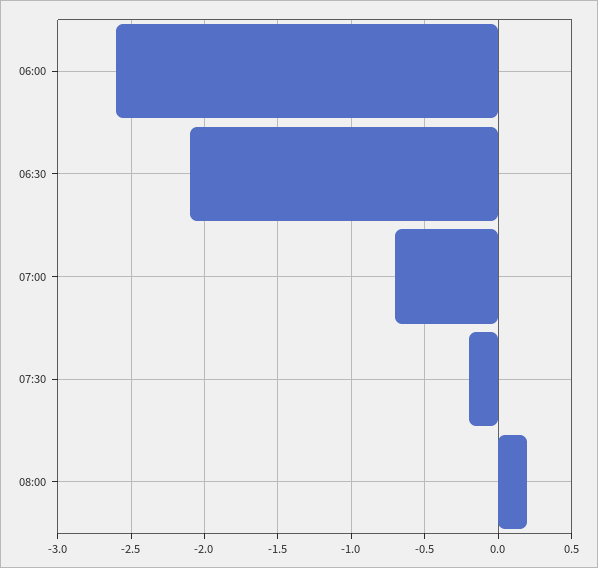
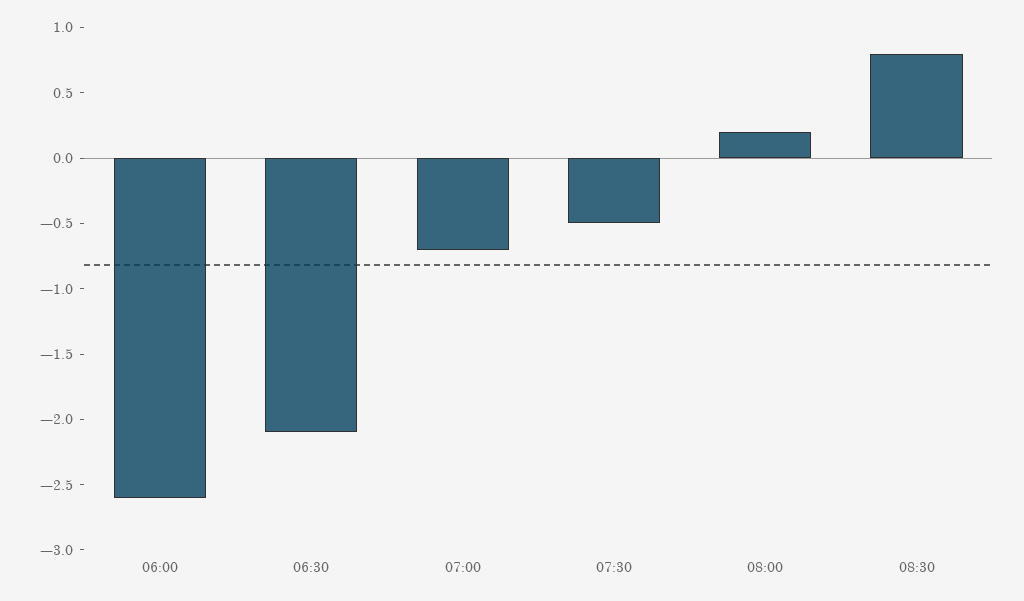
07:30: -0.2 -> -0.5
08:30: none -> 0.8

